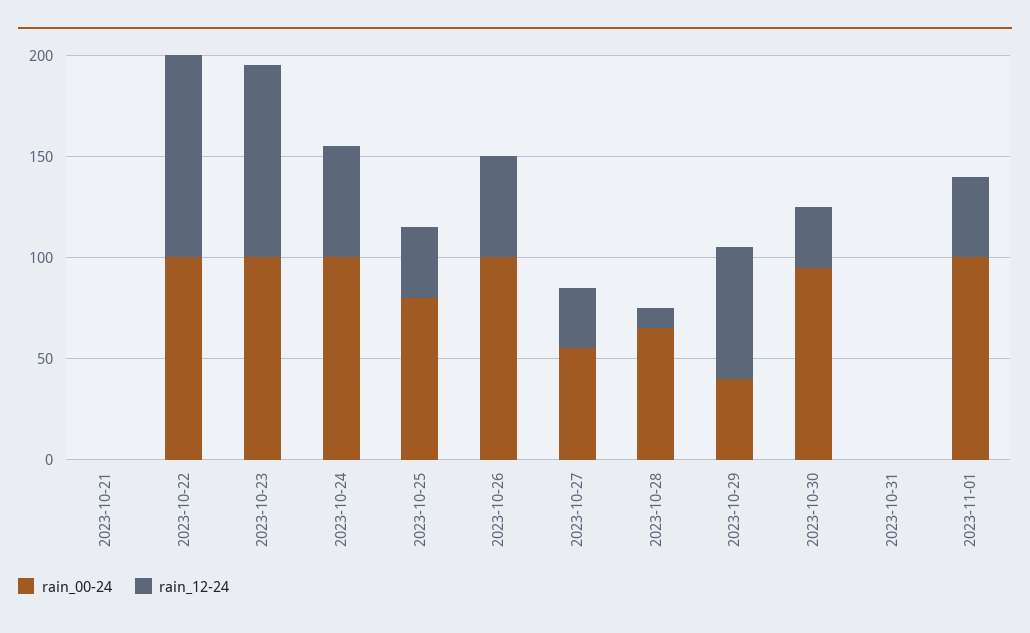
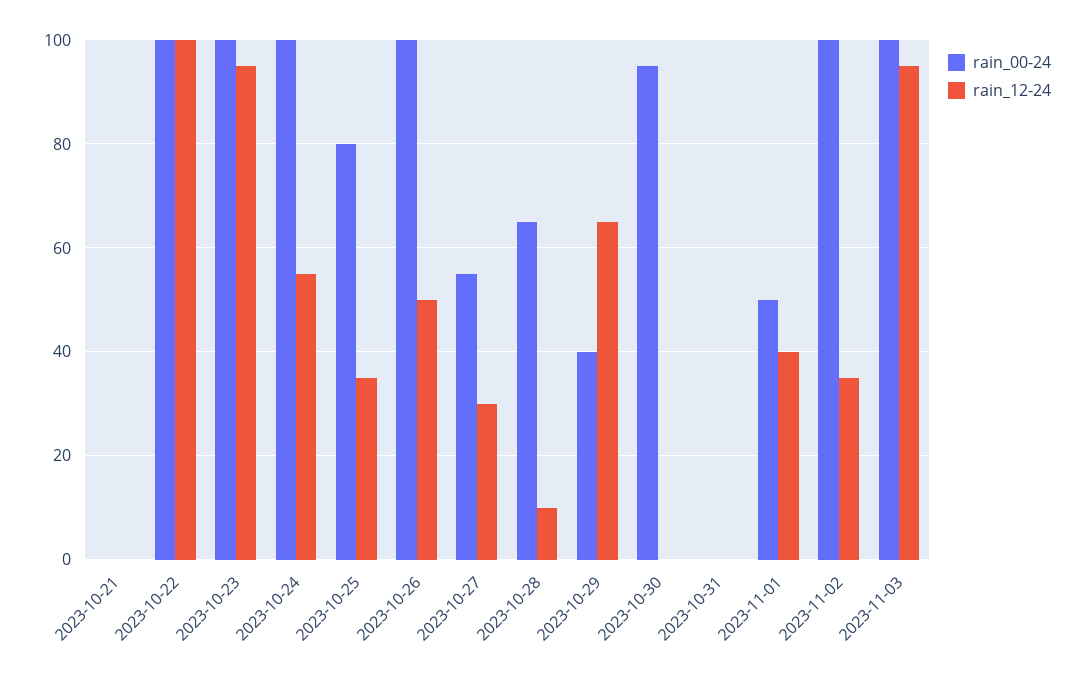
rain_12-24, 2023-10-30: 30 -> 0
rain_00-24, 2023-11-01: 100 -> 50
rain_00-24, 2023-11-02: none -> 100
rain_12-24, 2023-11-02: none -> 35
rain_00-24, 2023-11-03: none -> 100
rain_12-24, 2023-11-03: none -> 95

